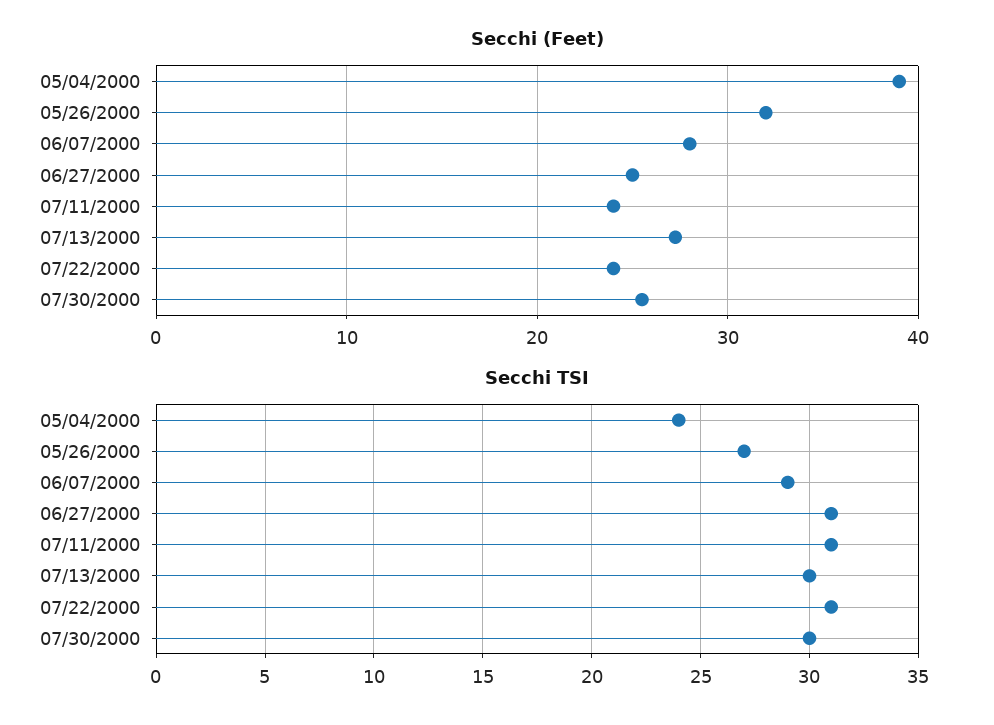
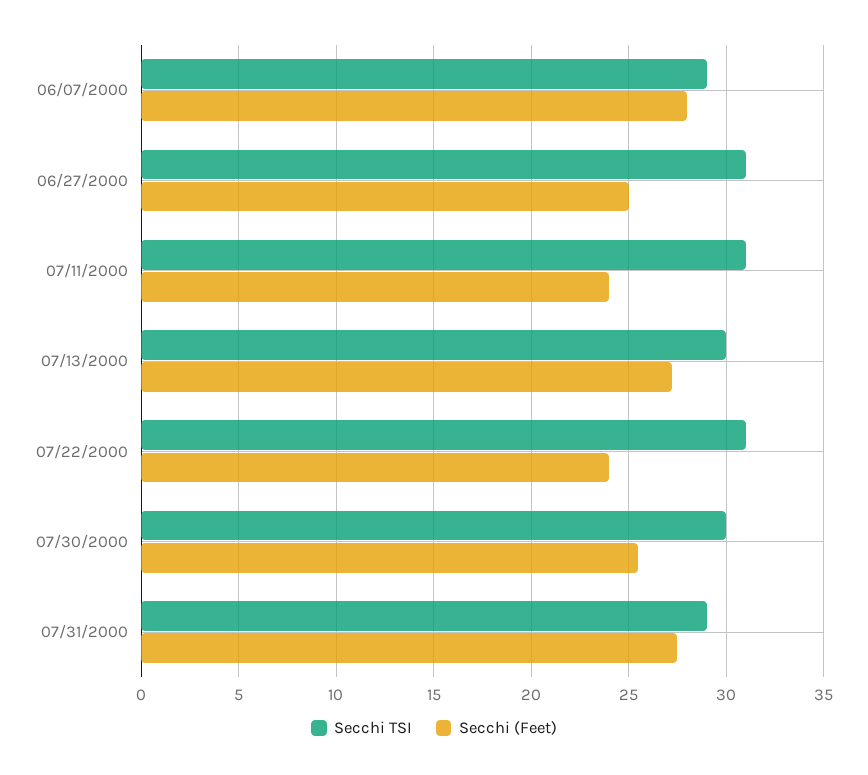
Secchi (Feet), 05/04/2000: 39 -> none
Secchi (Feet), 05/26/2000: 32 -> none
Secchi TSI, 05/04/2000: 24 -> none
Secchi TSI, 05/26/2000: 27 -> none
Secchi TSI, 07/31/2000: none -> 29
Secchi (Feet), 07/31/2000: none -> 27.5

